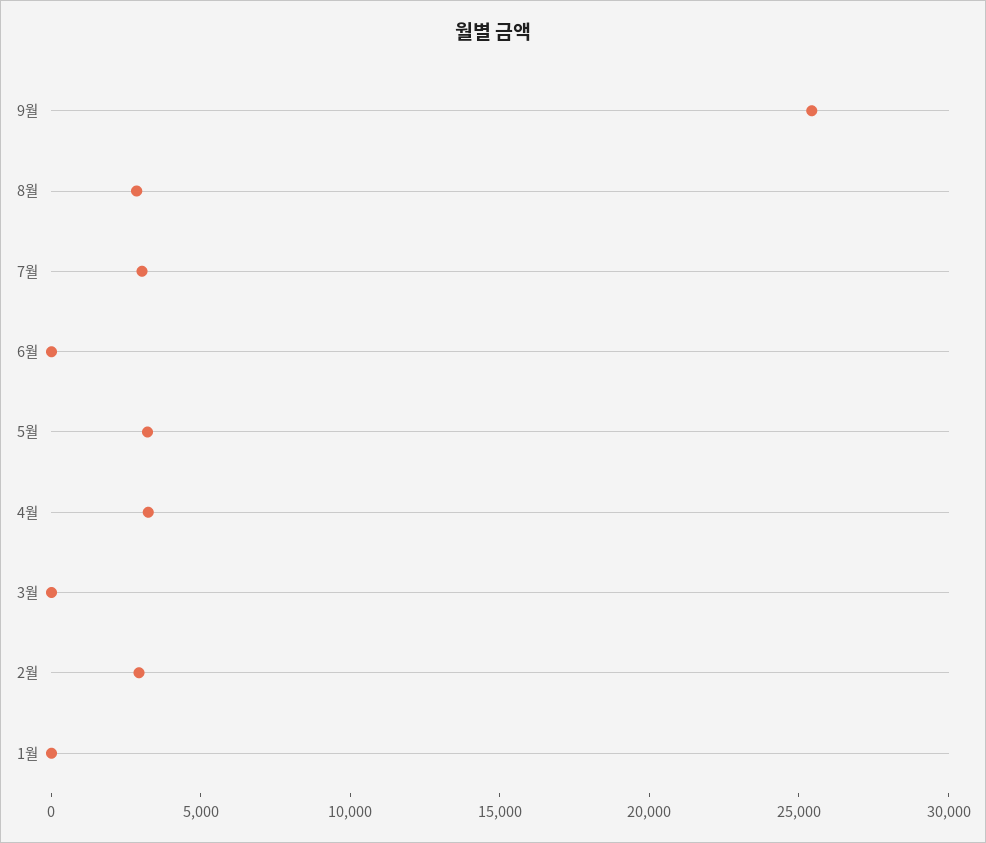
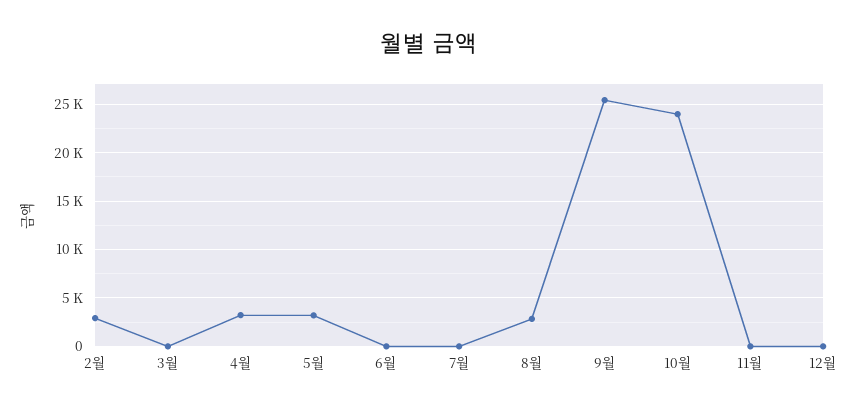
7월: 3000 -> 0
1월: 0 -> none
10월: none -> 24000
11월: none -> 0
12월: none -> 0

